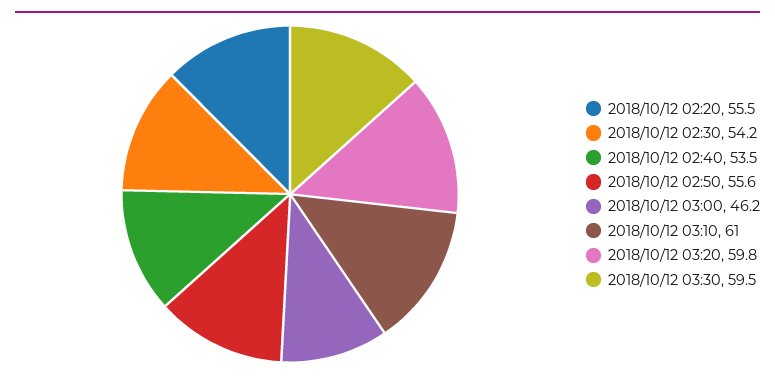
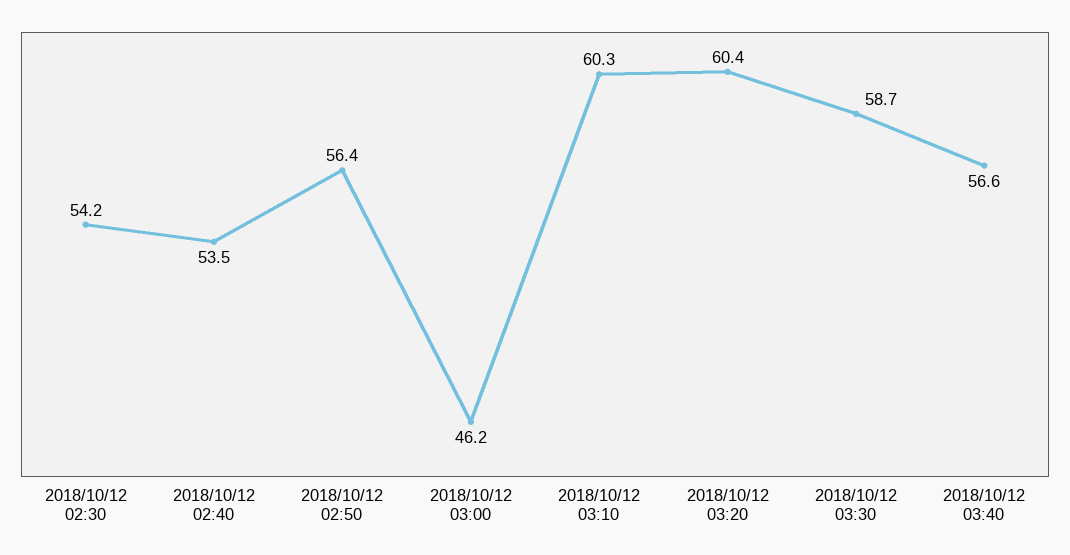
2018/10/12 02:20: 55.5 -> none
2018/10/12 02:50: 55.6 -> 56.4
2018/10/12 03:10: 61 -> 60.3
2018/10/12 03:20: 59.8 -> 60.4
2018/10/12 03:30: 59.5 -> 58.7
2018/10/12 03:40: none -> 56.6

